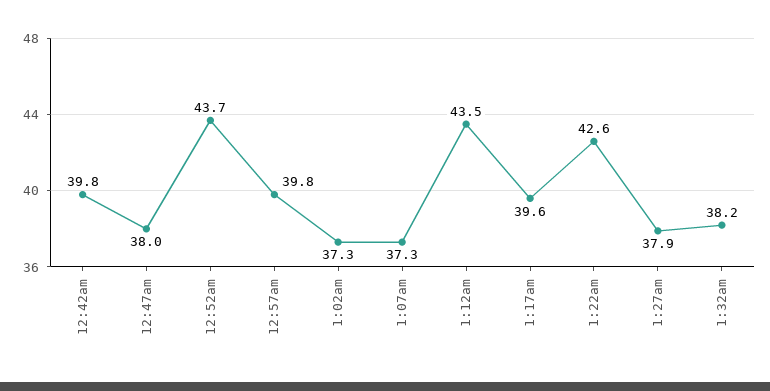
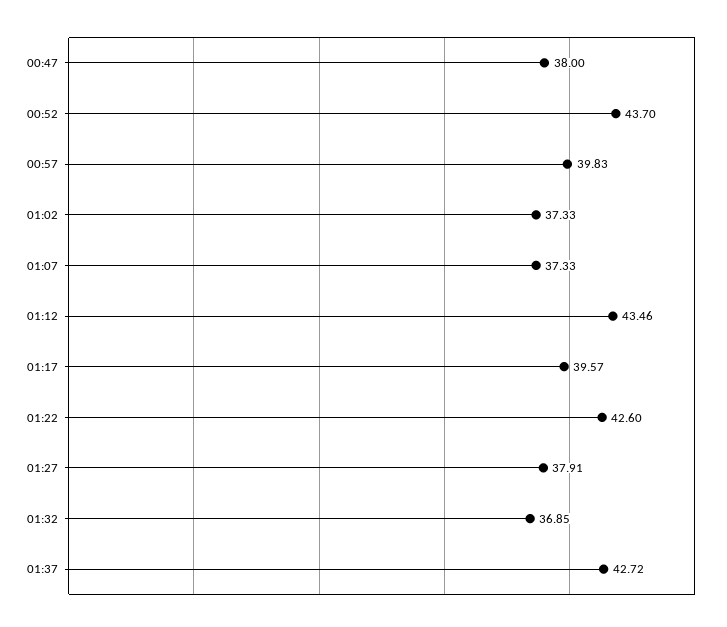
12:42am: 39.8 -> none
1:32am: 38.2 -> 36.85
01:37: none -> 42.72

